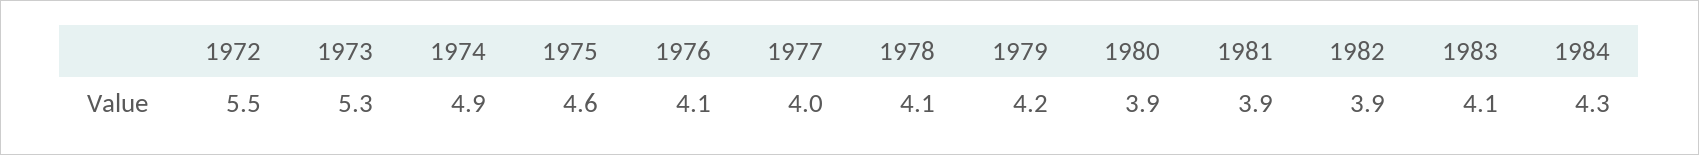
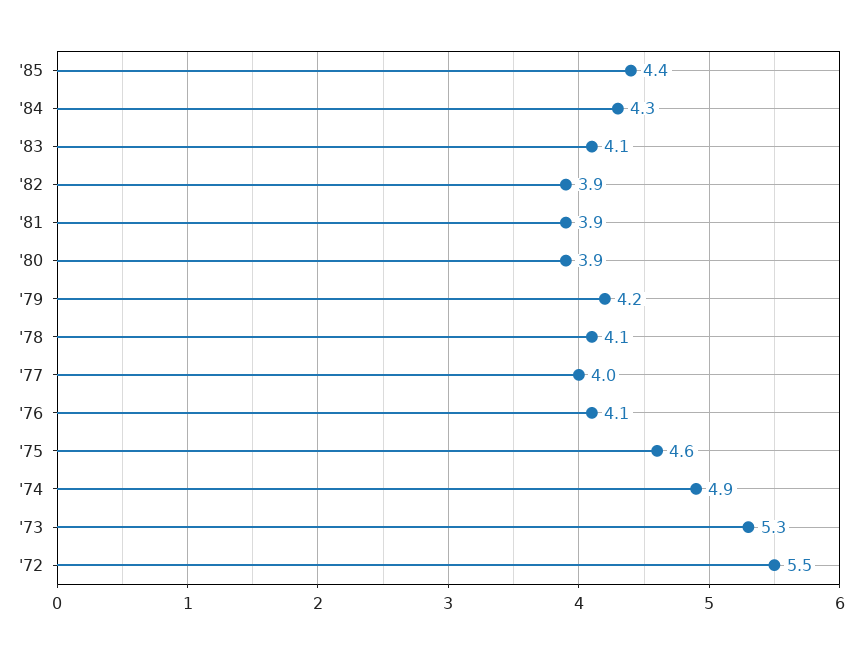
'85: none -> 4.4

